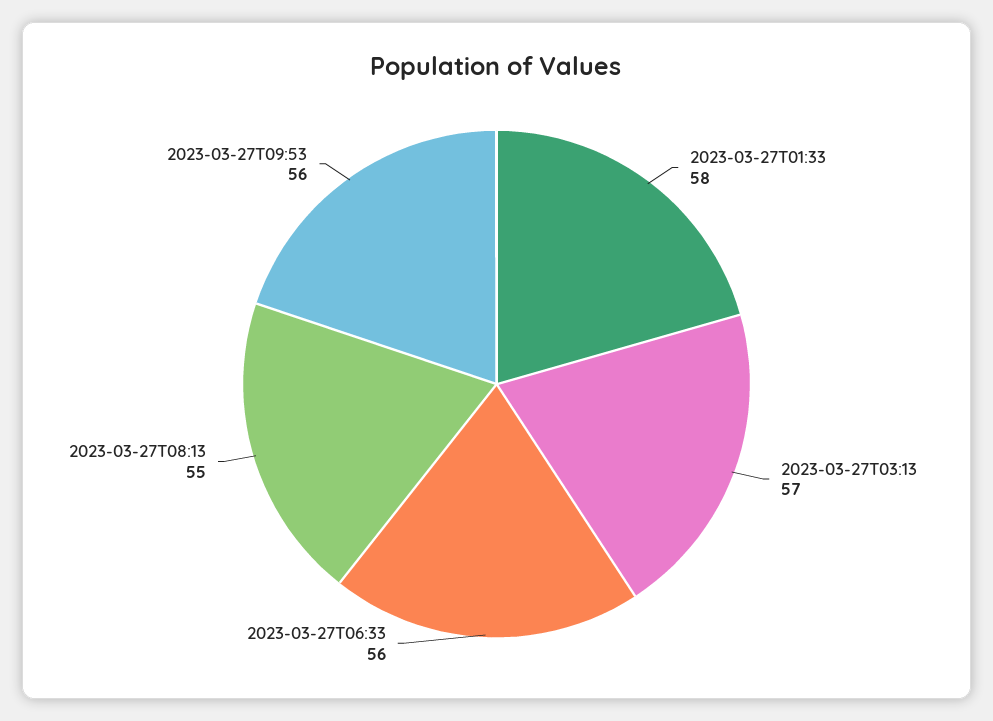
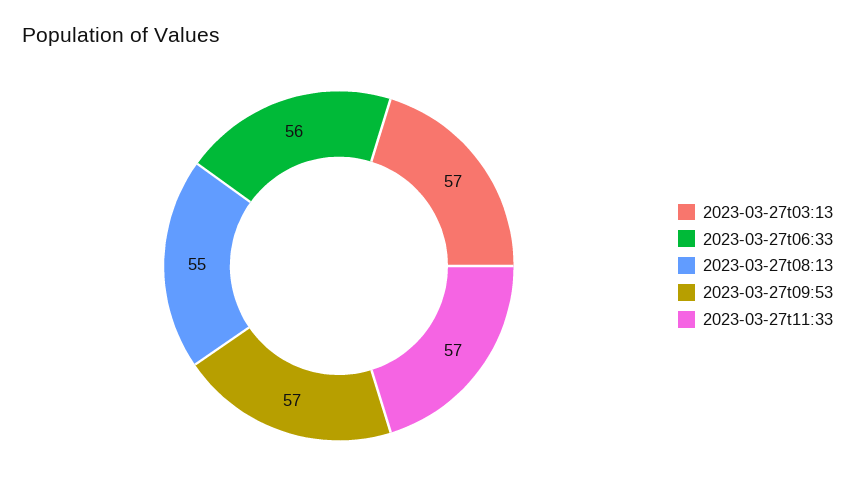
2023-03-27T01:33: 58 -> none
2023-03-27T09:53: 56 -> 57
2023-03-27t11:33: none -> 57

